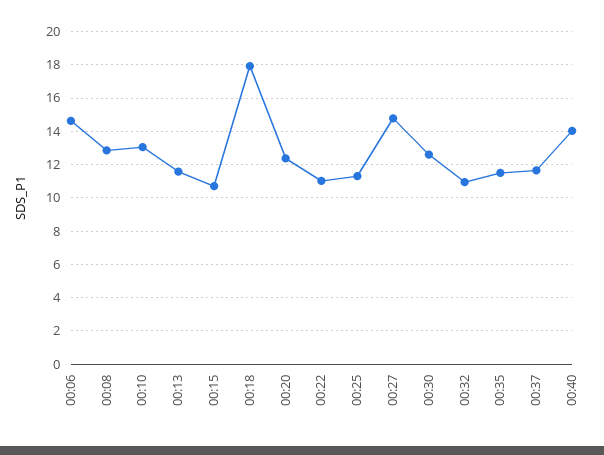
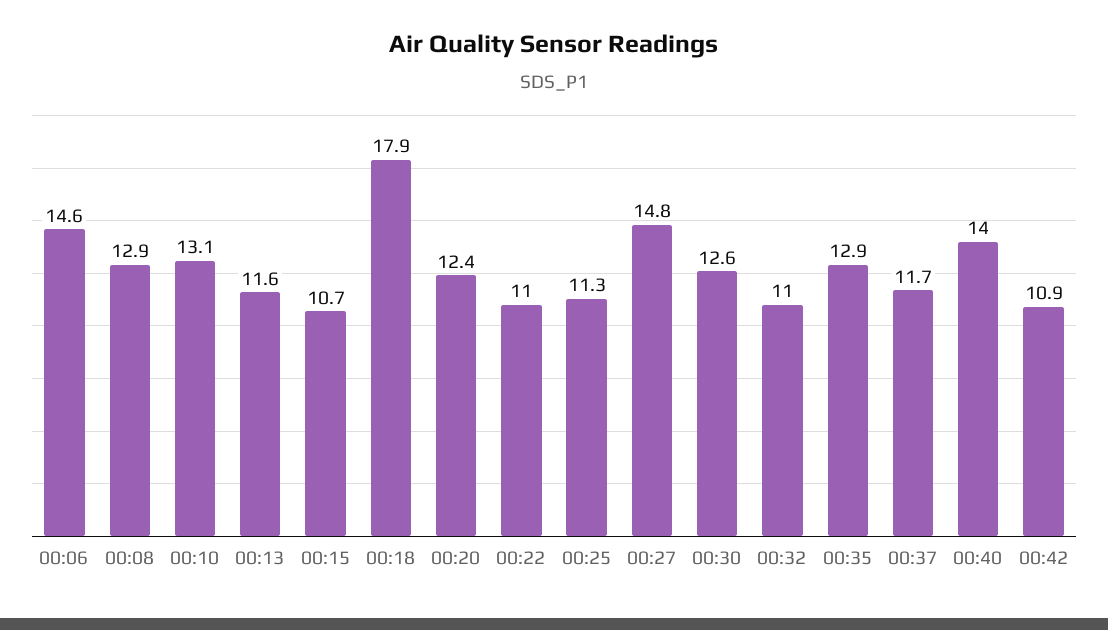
00:35: 11.5 -> 12.9
00:42: none -> 10.9

